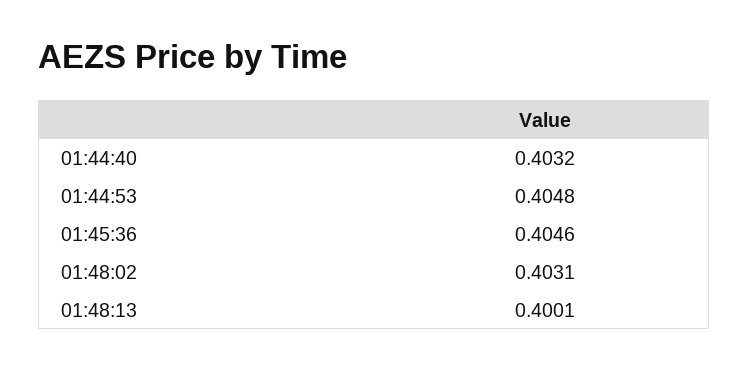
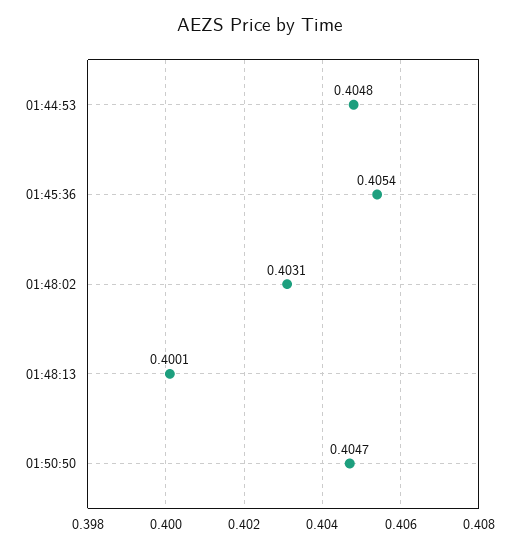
01:44:40: 0.4032 -> none
01:45:36: 0.4046 -> 0.4054
01:50:50: none -> 0.4047

